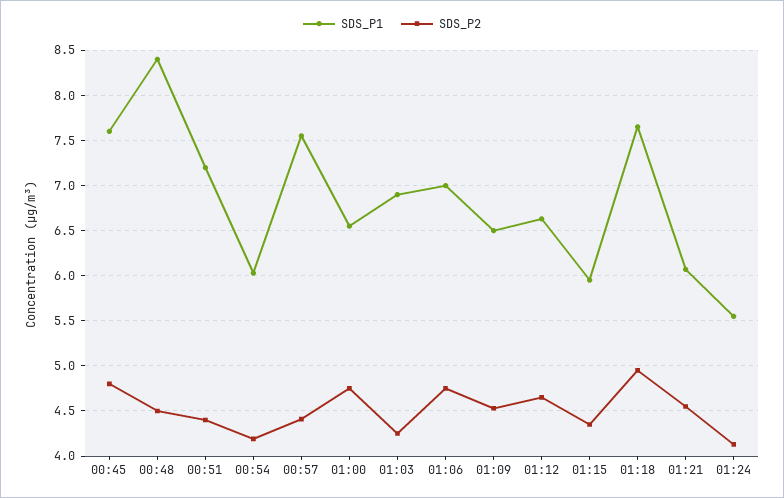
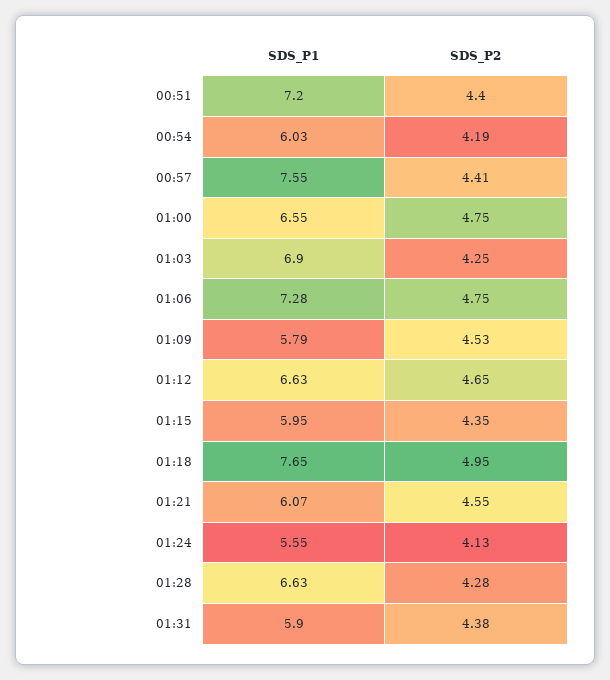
SDS_P1, 00:45: 7.6 -> none
SDS_P2, 00:45: 4.8 -> none
SDS_P1, 00:48: 8.4 -> none
SDS_P2, 00:48: 4.5 -> none
SDS_P1, 01:06: 7 -> 7.28
SDS_P1, 01:09: 6.5 -> 5.79
SDS_P1, 01:28: none -> 6.63
SDS_P2, 01:28: none -> 4.28
SDS_P1, 01:31: none -> 5.9
SDS_P2, 01:31: none -> 4.38

